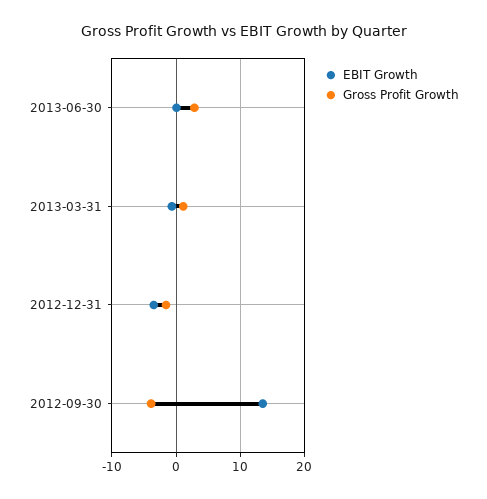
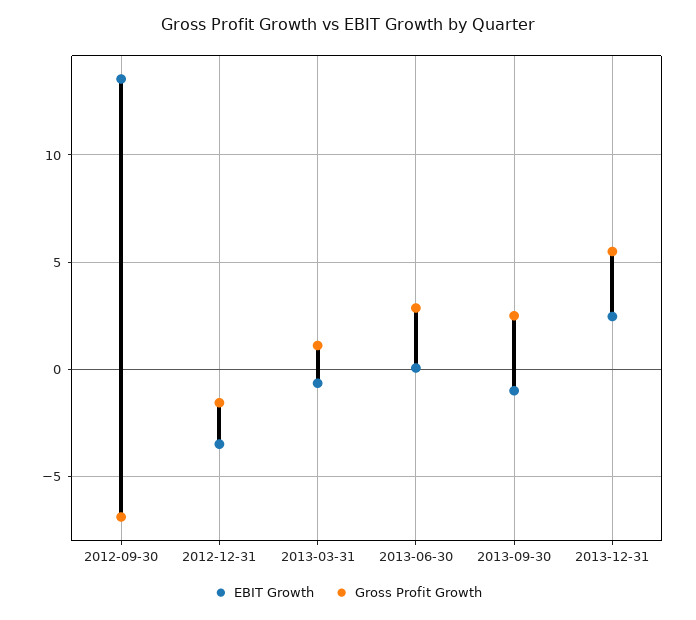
Gross Profit Growth, 2012-09-30: -4 -> -7
EBIT Growth, 2013-09-30: none -> -1
Gross Profit Growth, 2013-09-30: none -> 2.5
EBIT Growth, 2013-12-31: none -> 2.5
Gross Profit Growth, 2013-12-31: none -> 5.5

